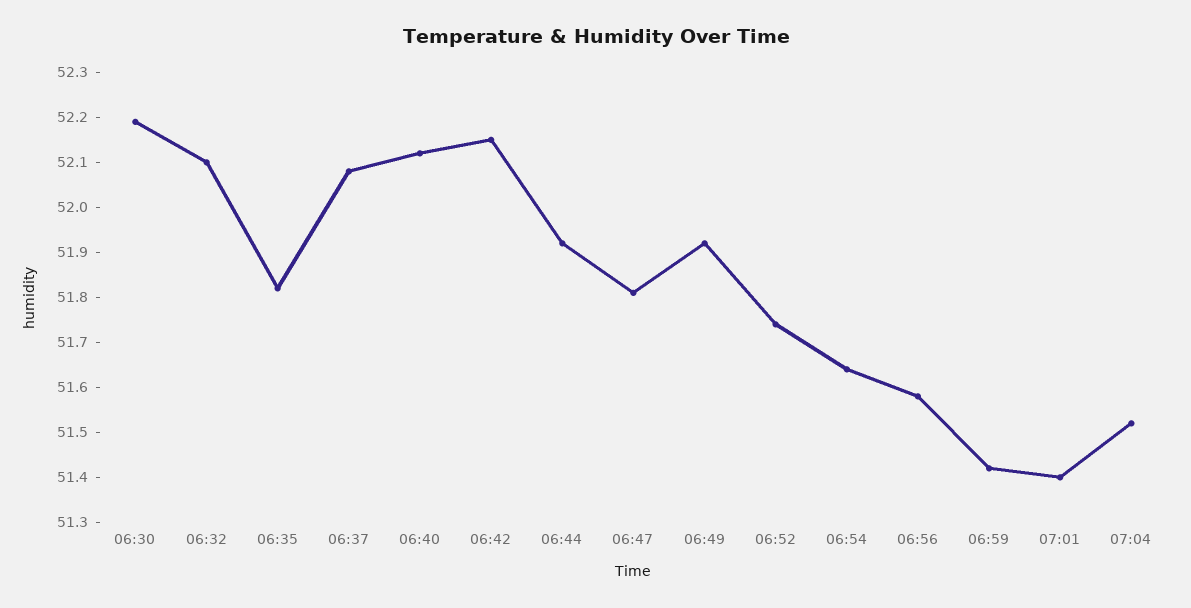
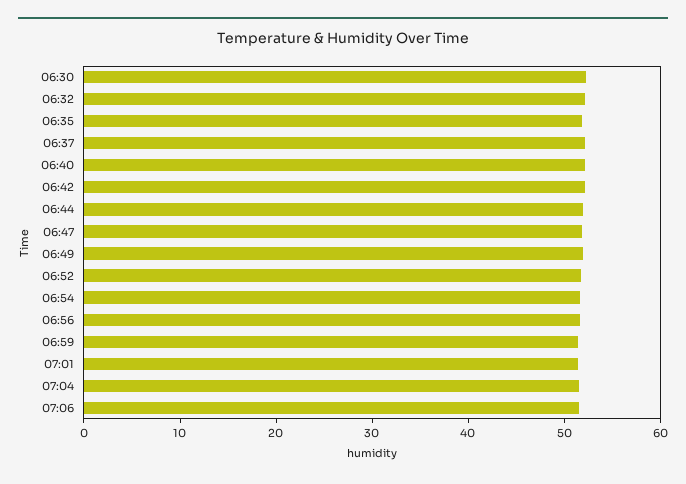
07:06: none -> 52

